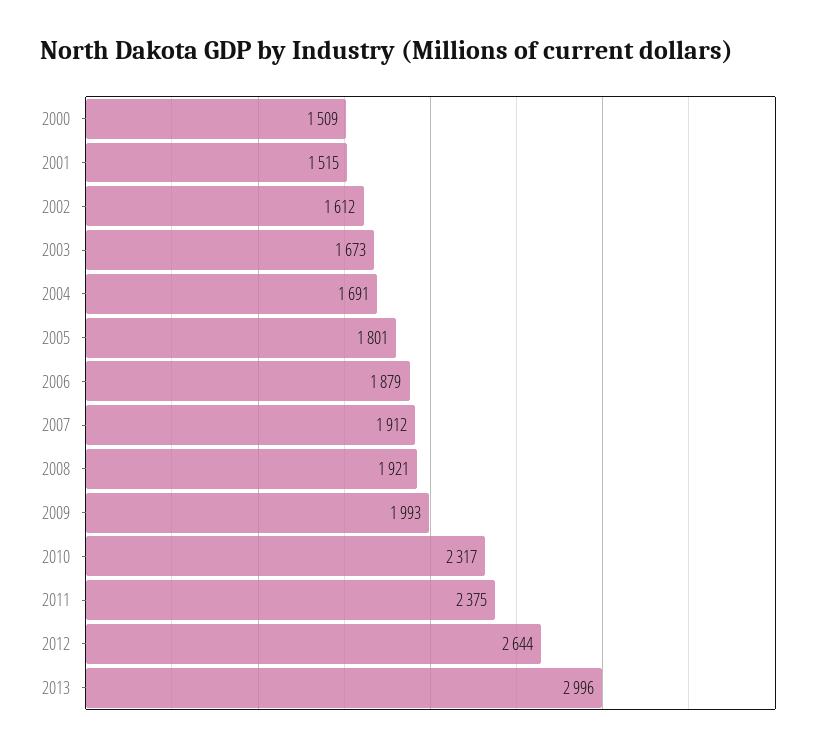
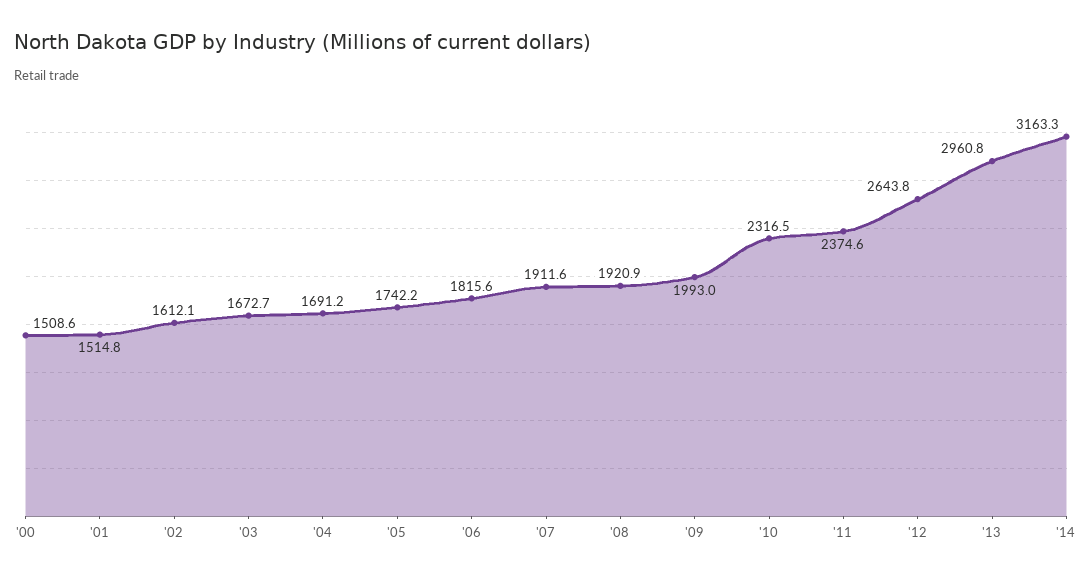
2005: 1801 -> 1742.2
2006: 1879 -> 1815.6
2013: 2996 -> 2960.8
'14: none -> 3163.3

